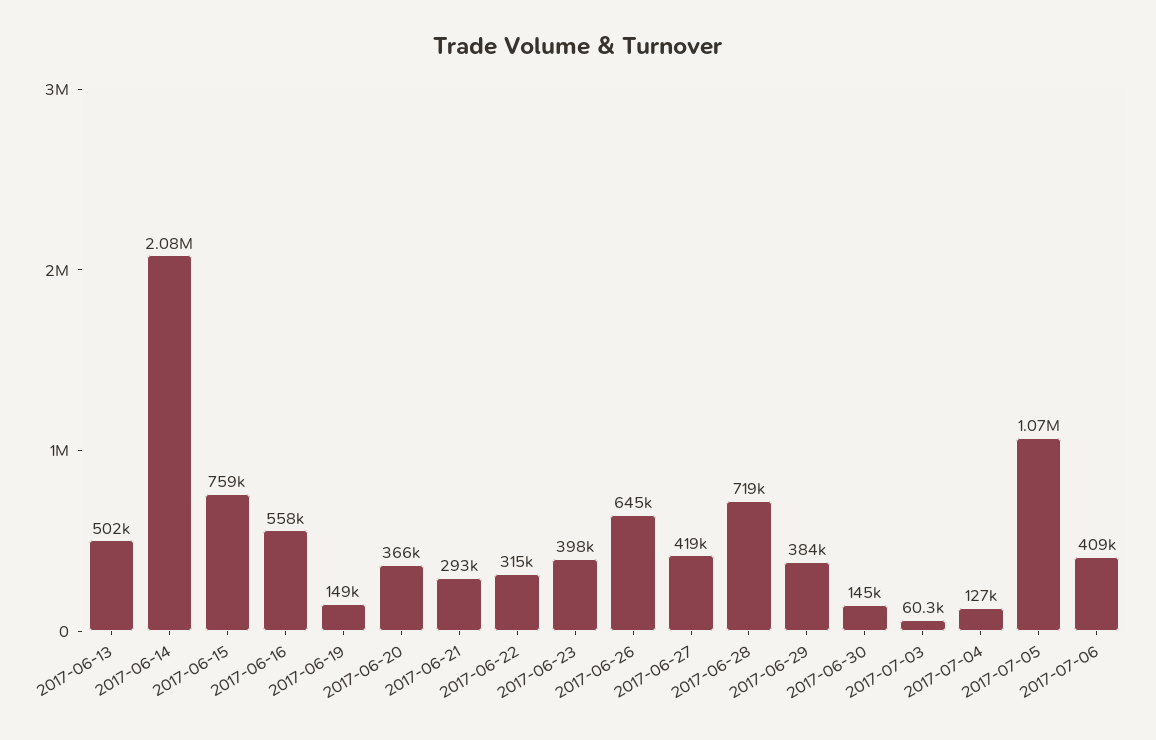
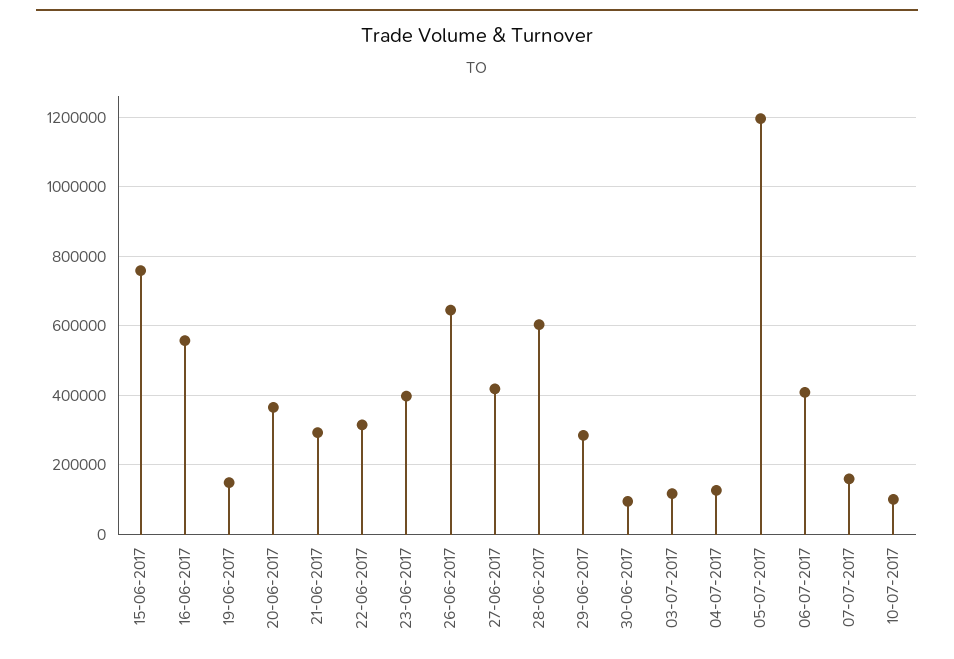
2017-06-13: 502000 -> none
2017-06-14: 2080000 -> none
2017-06-28: 719000 -> 600000
2017-06-29: 384000 -> 280000
2017-06-30: 145000 -> 100000
2017-07-03: 60300 -> 120000
2017-07-05: 1070000 -> 1200000
07-07-2017: none -> 160000
10-07-2017: none -> 100000

